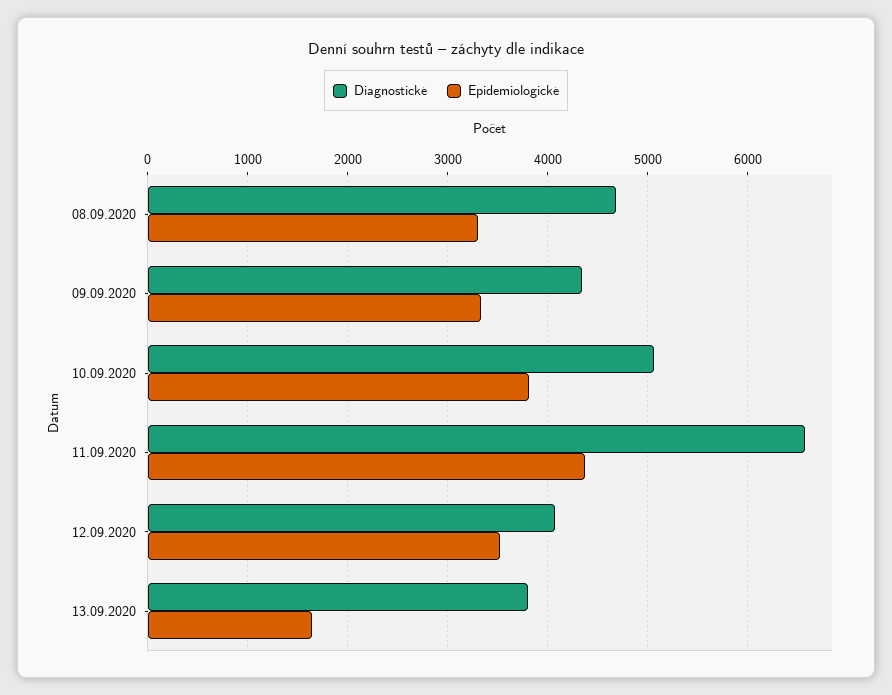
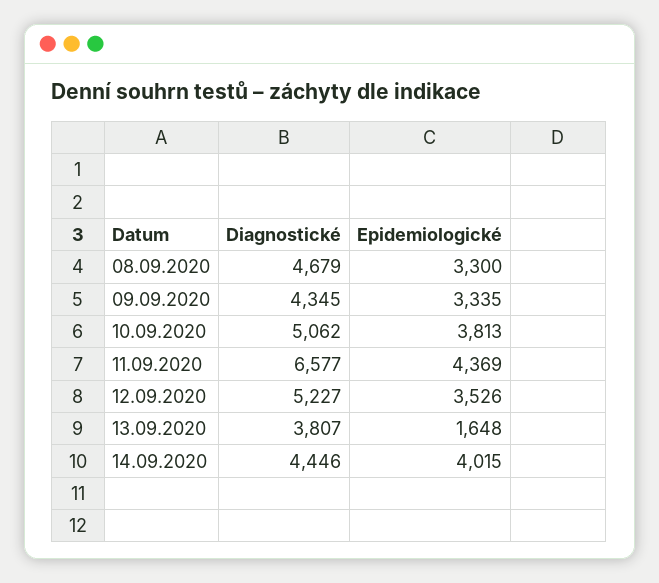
Diagnostické, 12.09.2020: 4100 -> 5227
Diagnostické, 14.09.2020: none -> 4446
Epidemiologické, 14.09.2020: none -> 4015

